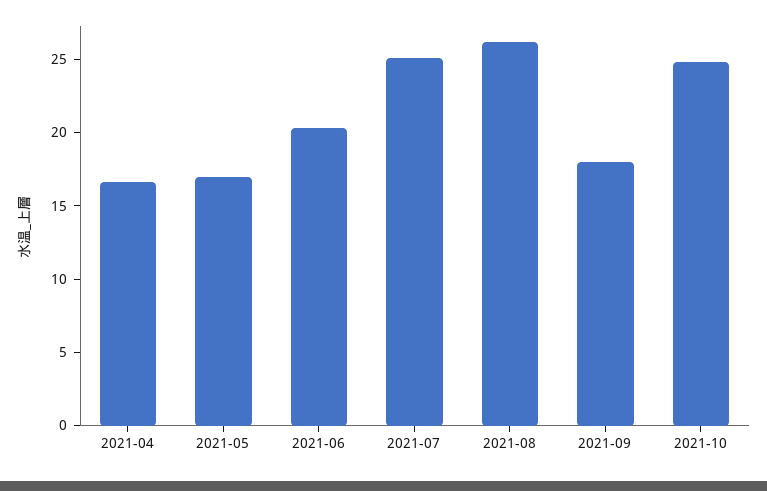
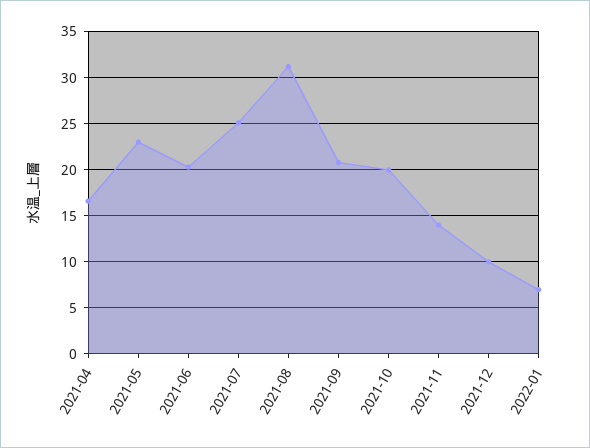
2021-05: 17 -> 23
2021-08: 26 -> 31
2021-09: 18 -> 21
2021-10: 25 -> 20
2021-11: none -> 14
2021-12: none -> 10
2022-01: none -> 7

